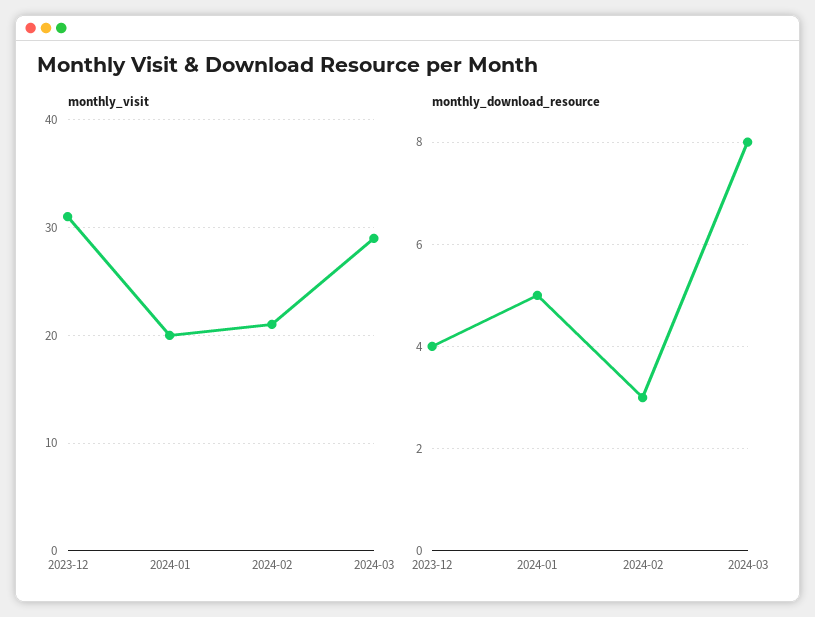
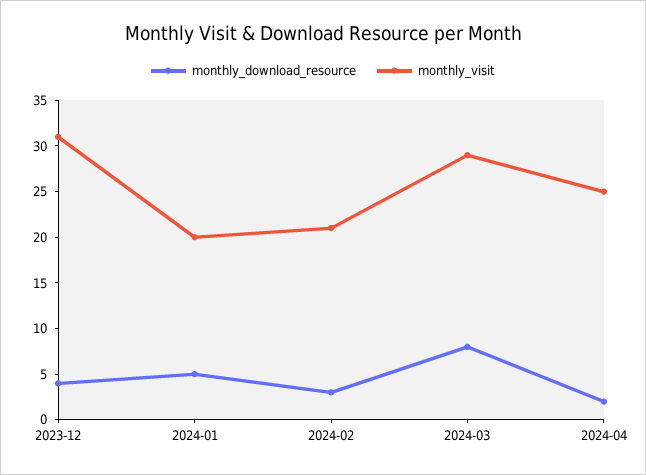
monthly_download_resource, 2024-04: none -> 2
monthly_visit, 2024-04: none -> 25

